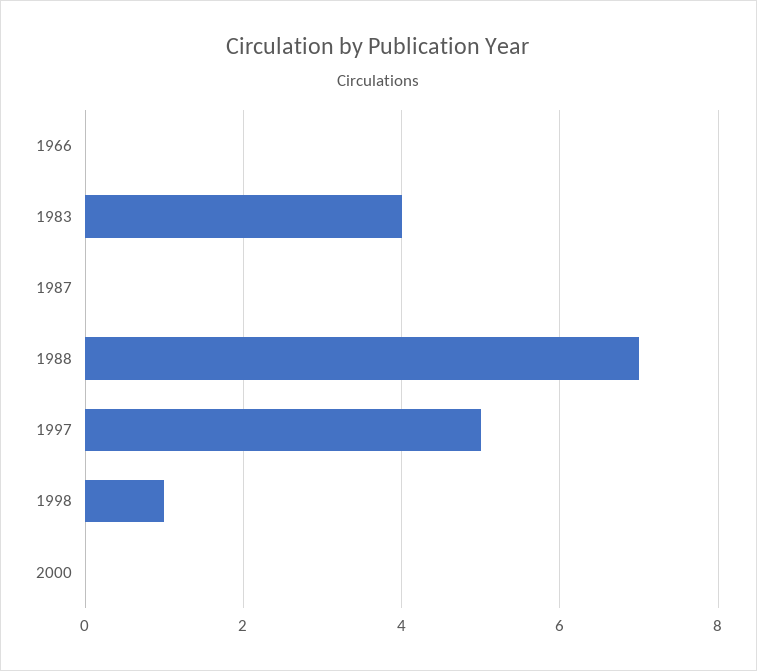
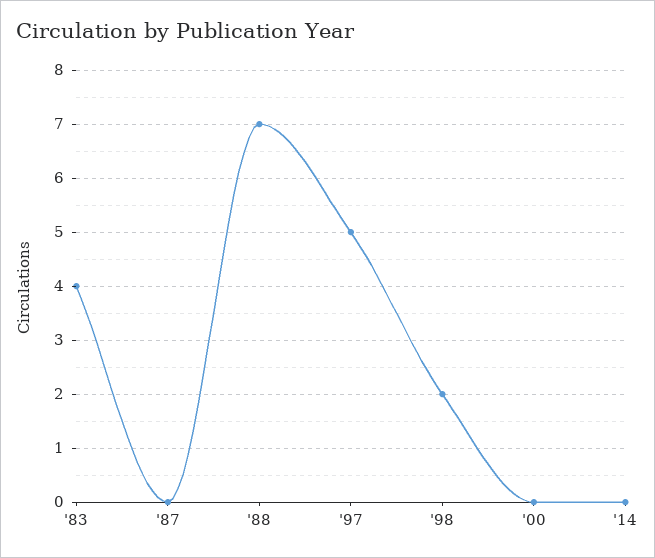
1966: 0 -> none
1998: 1 -> 2
'14: none -> 0

